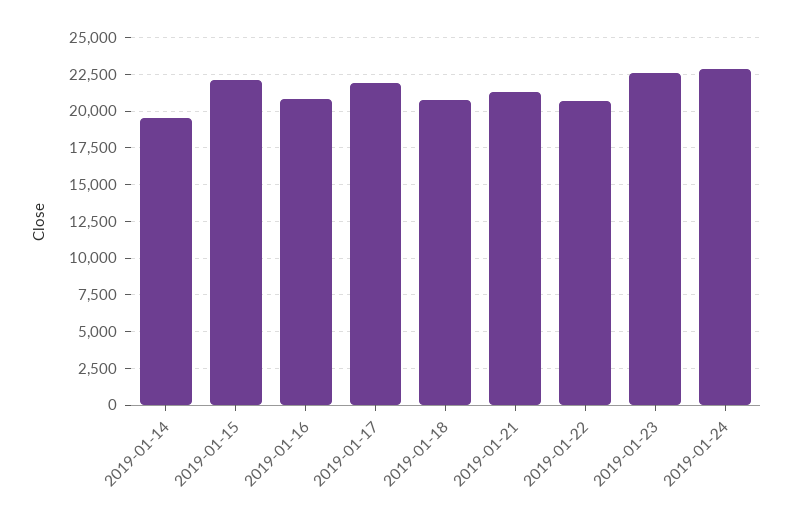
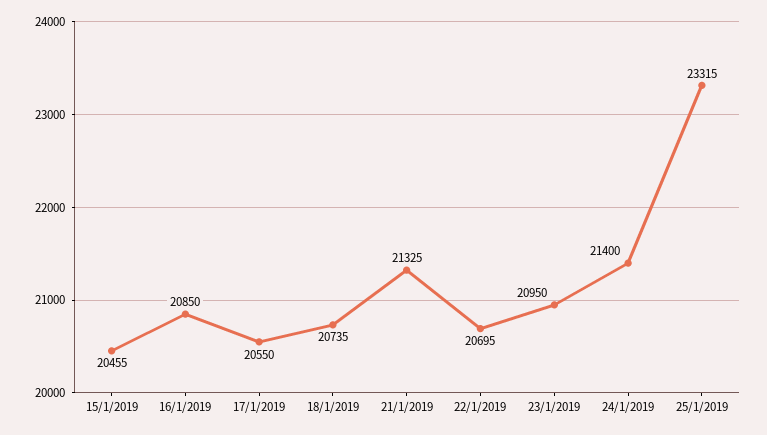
2019-01-14: 19500 -> none
2019-01-15: 22000 -> 20455
2019-01-17: 22000 -> 20550
2019-01-23: 22500 -> 20950
2019-01-24: 23000 -> 21400
25/1/2019: none -> 23315

